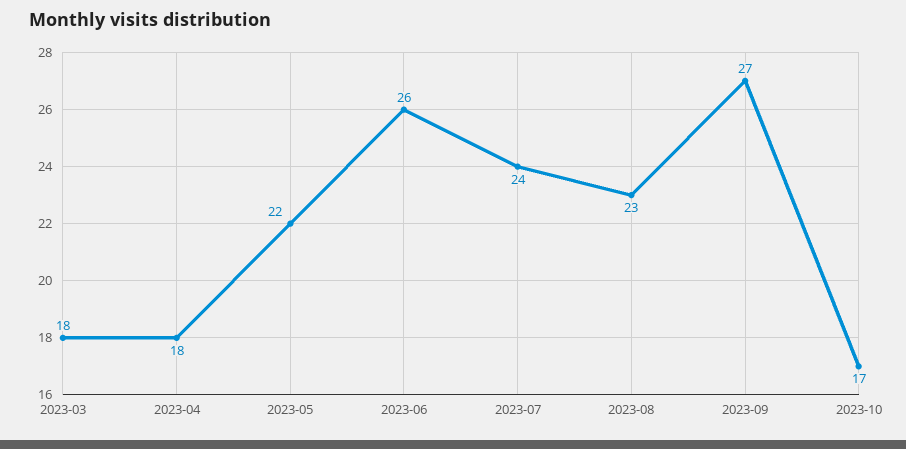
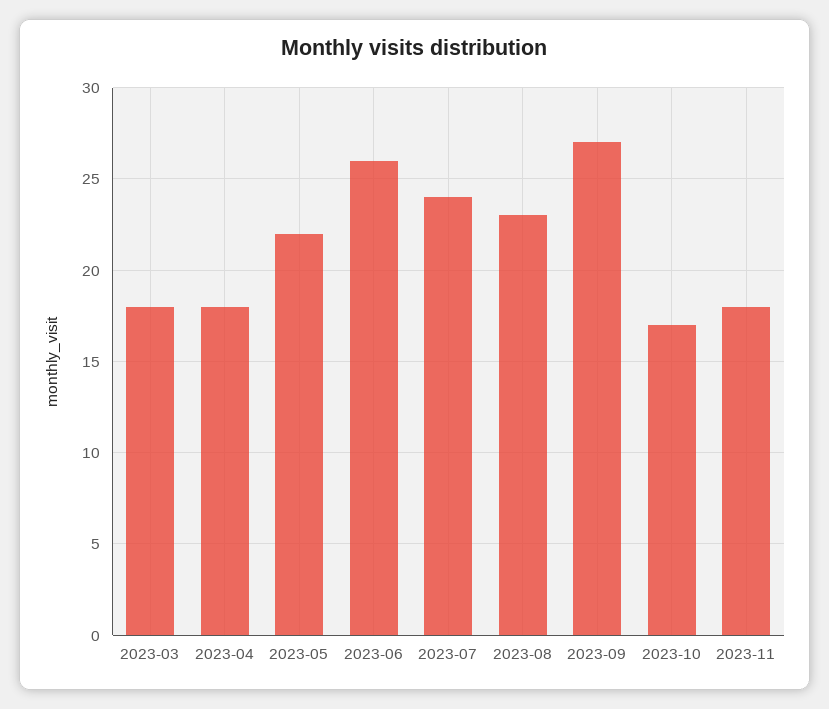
2023-11: none -> 18

